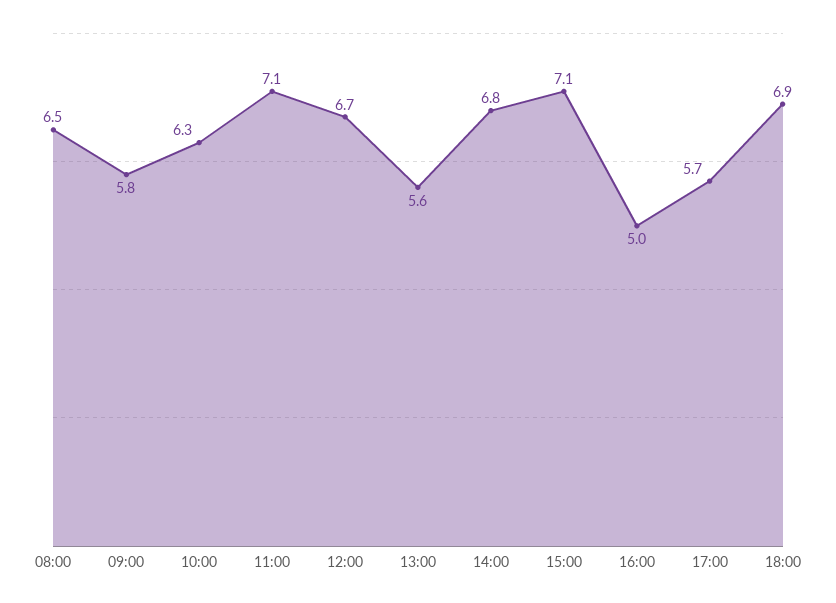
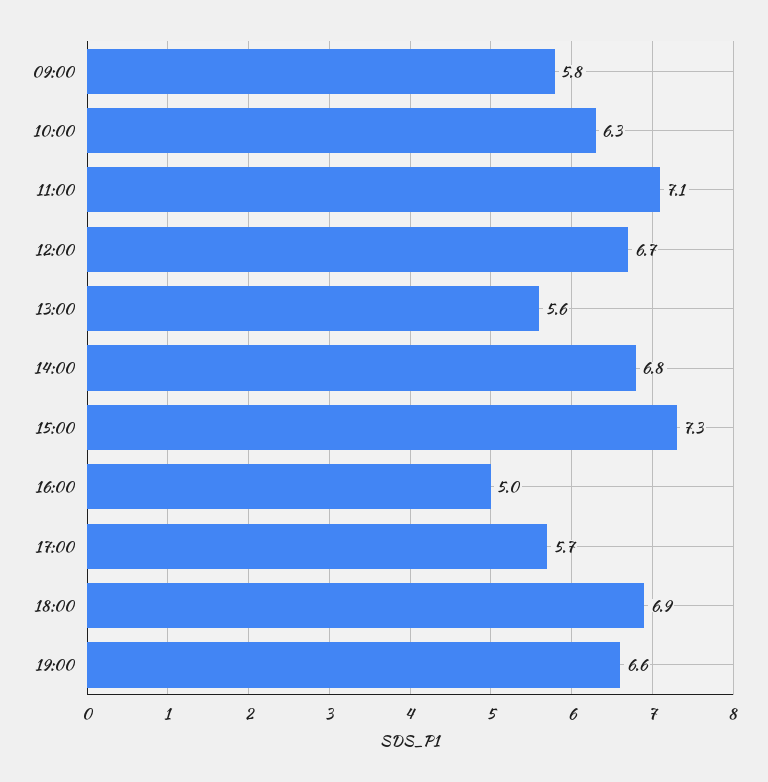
08:00: 6.5 -> none
15:00: 7.1 -> 7.3
19:00: none -> 6.6

